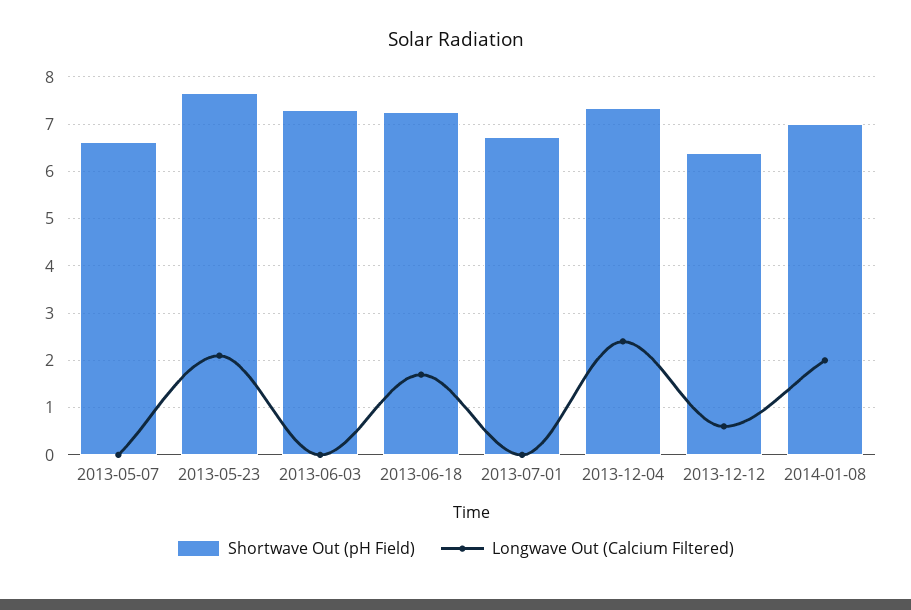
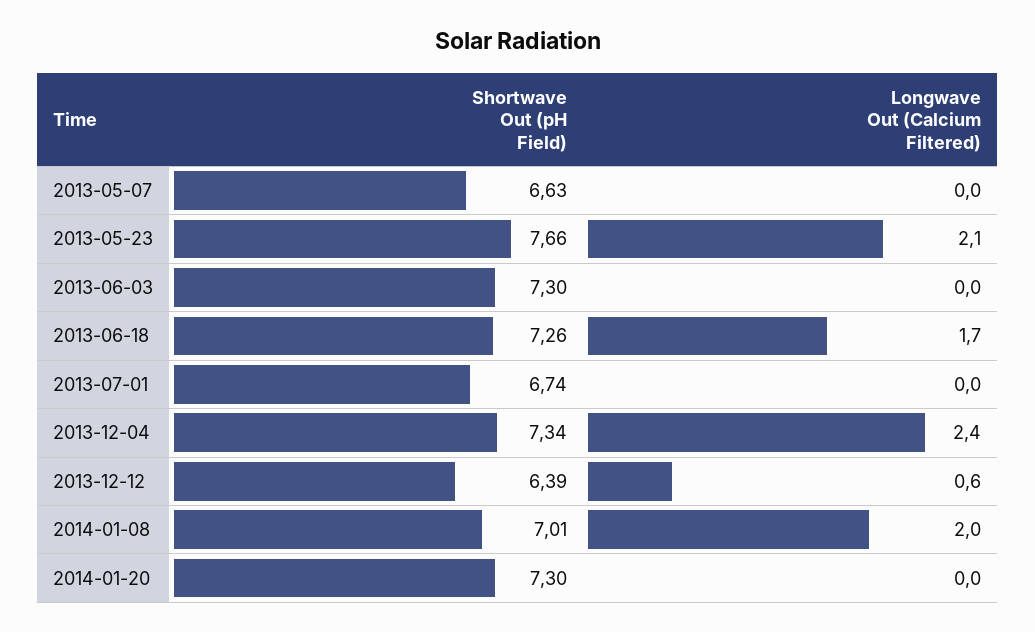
Shortwave Out (pH Field), 2014-01-20: none -> 7.3
Longwave Out (Calcium Filtered), 2014-01-20: none -> 0

